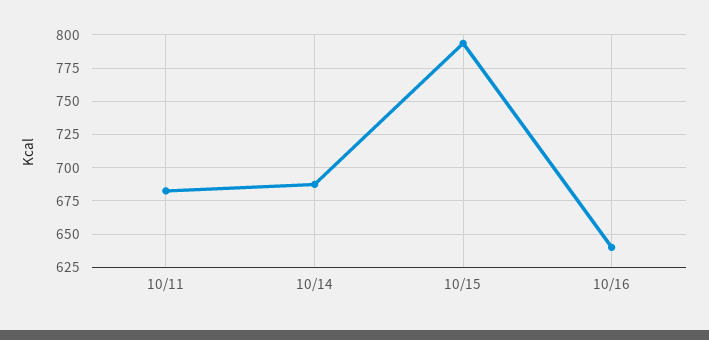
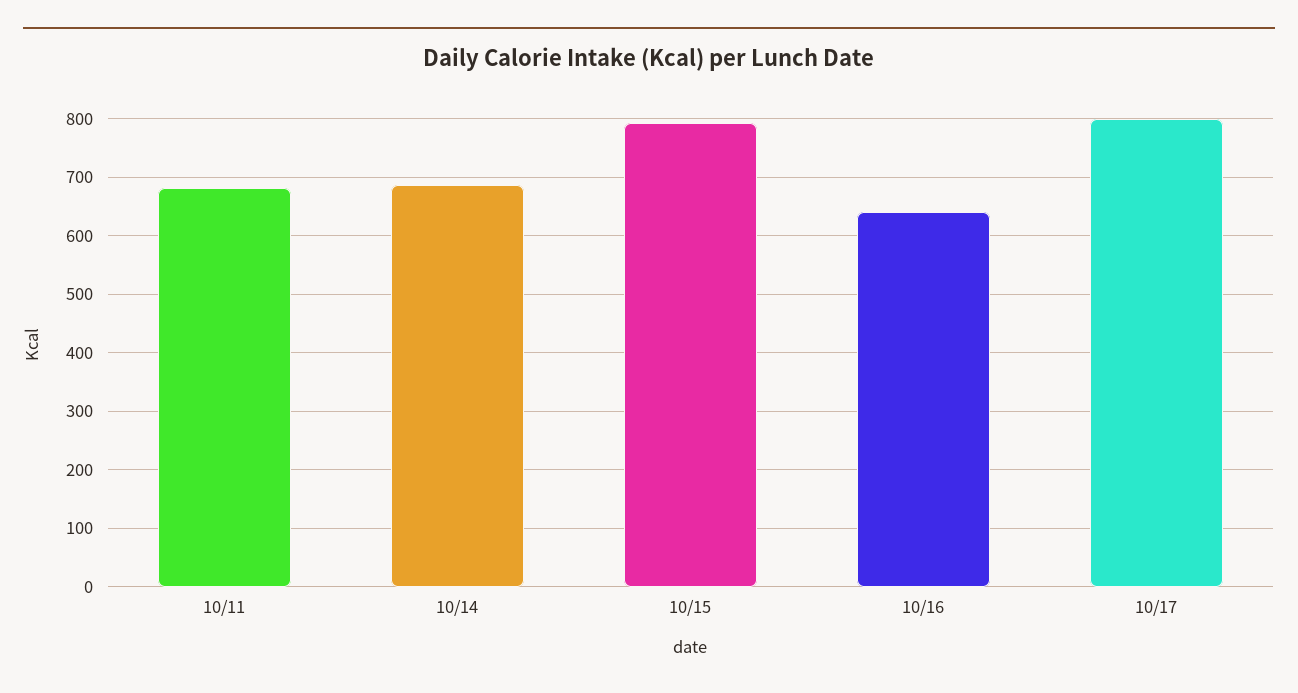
10/17: none -> 800

